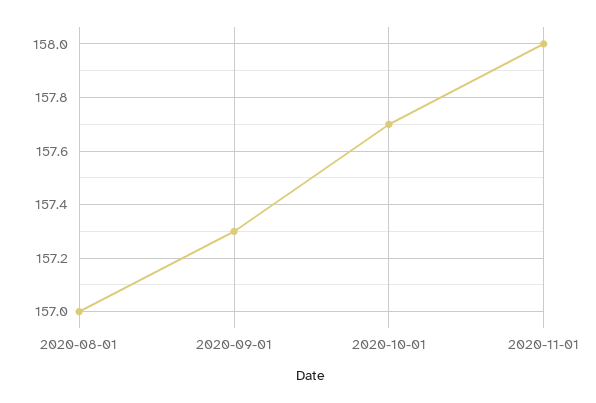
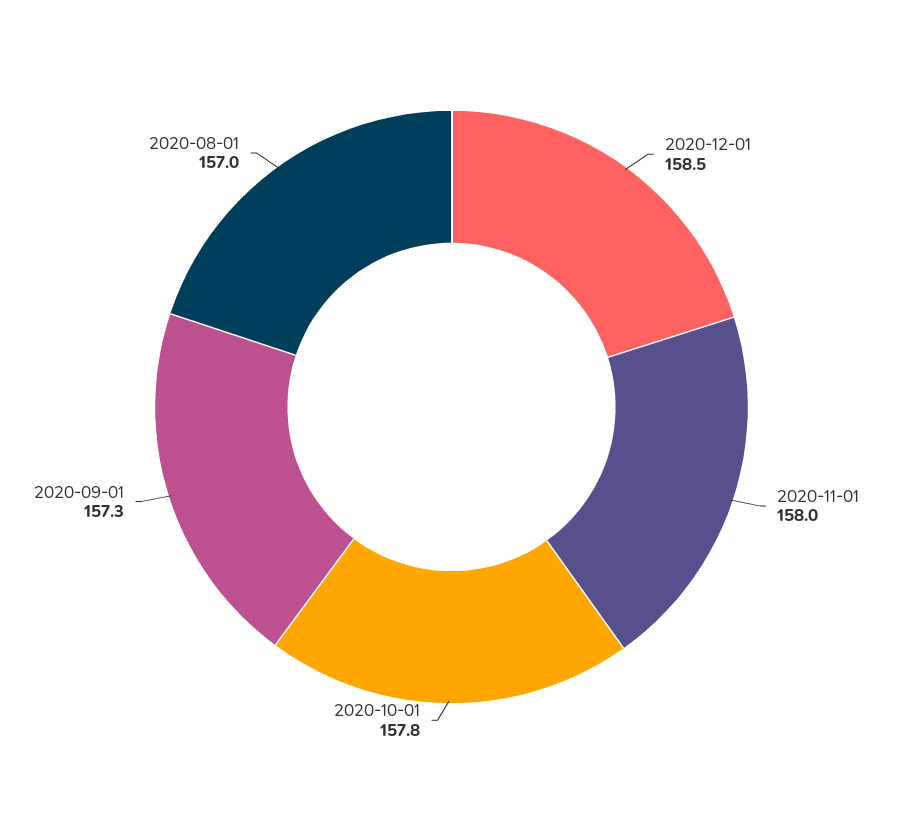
2020-10-01: 157.7 -> 157.8
2020-12-01: none -> 158.5

